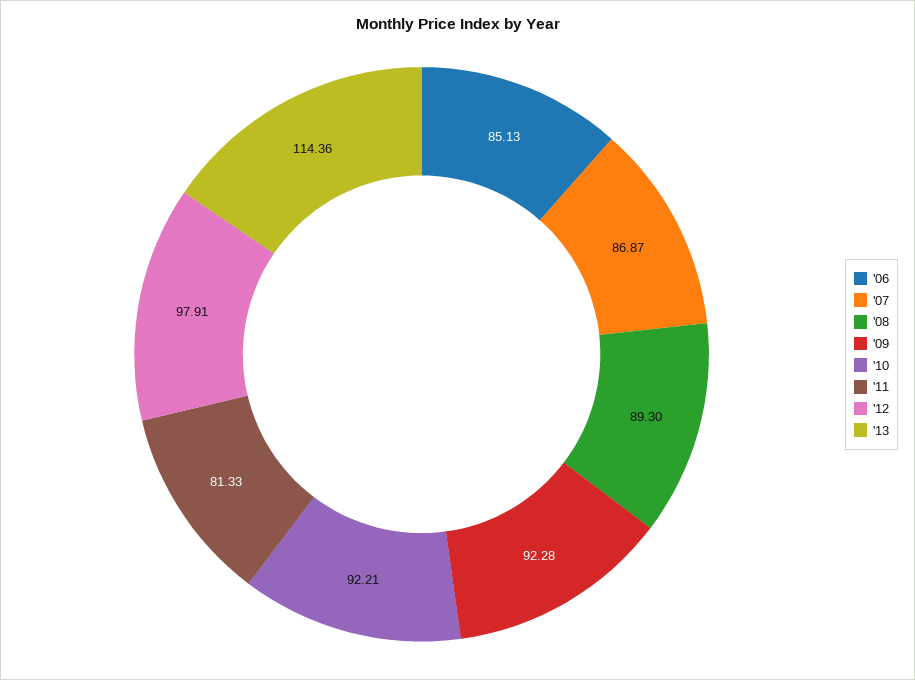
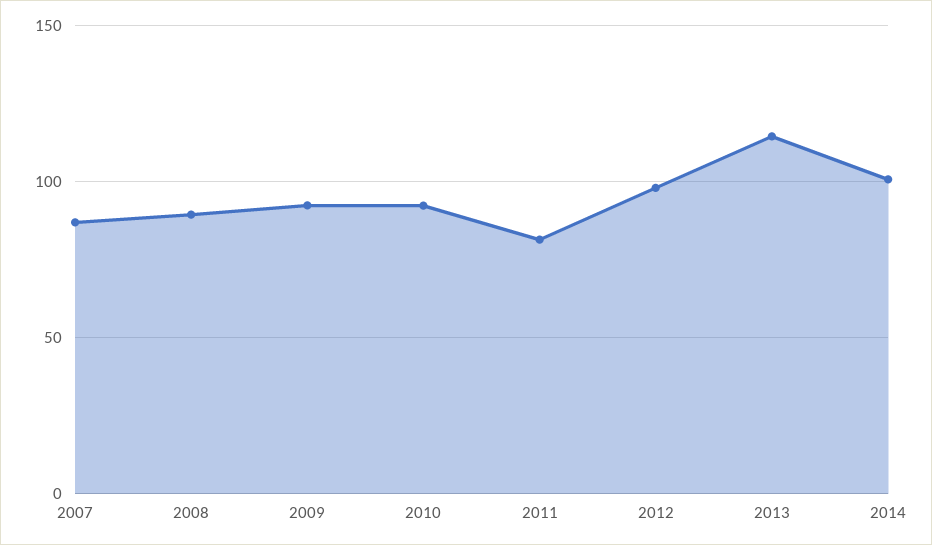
'06: 85.13 -> none
2014: none -> 100

